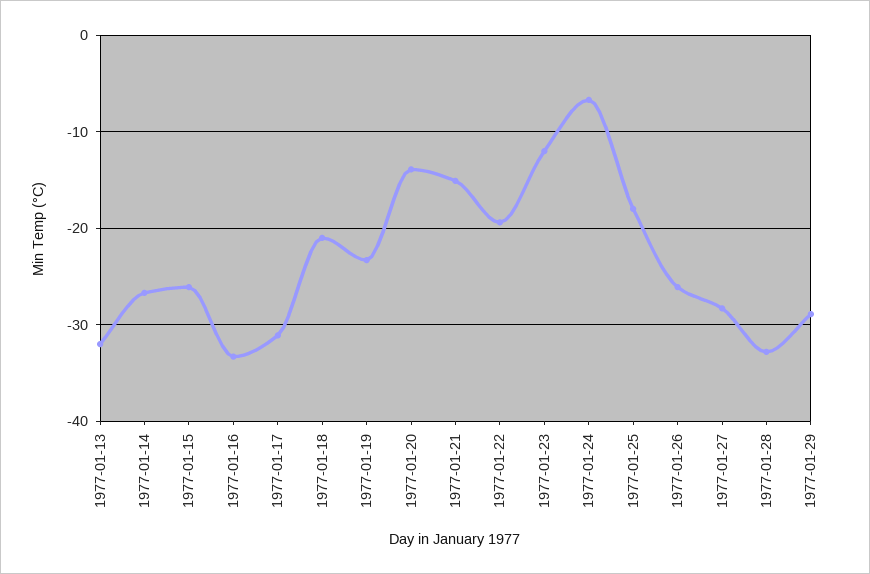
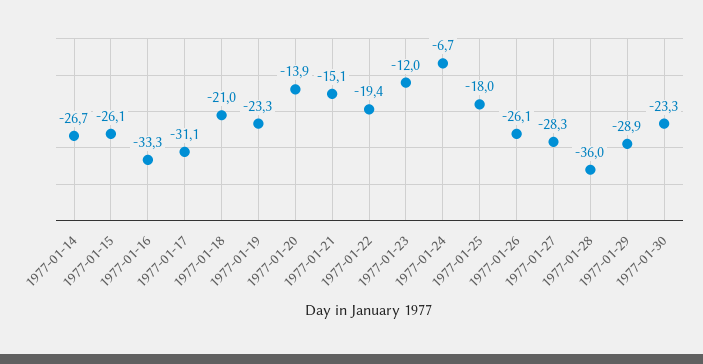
1977-01-13: -32 -> none
1977-01-28: -33 -> -36
1977-01-30: none -> -23.3

